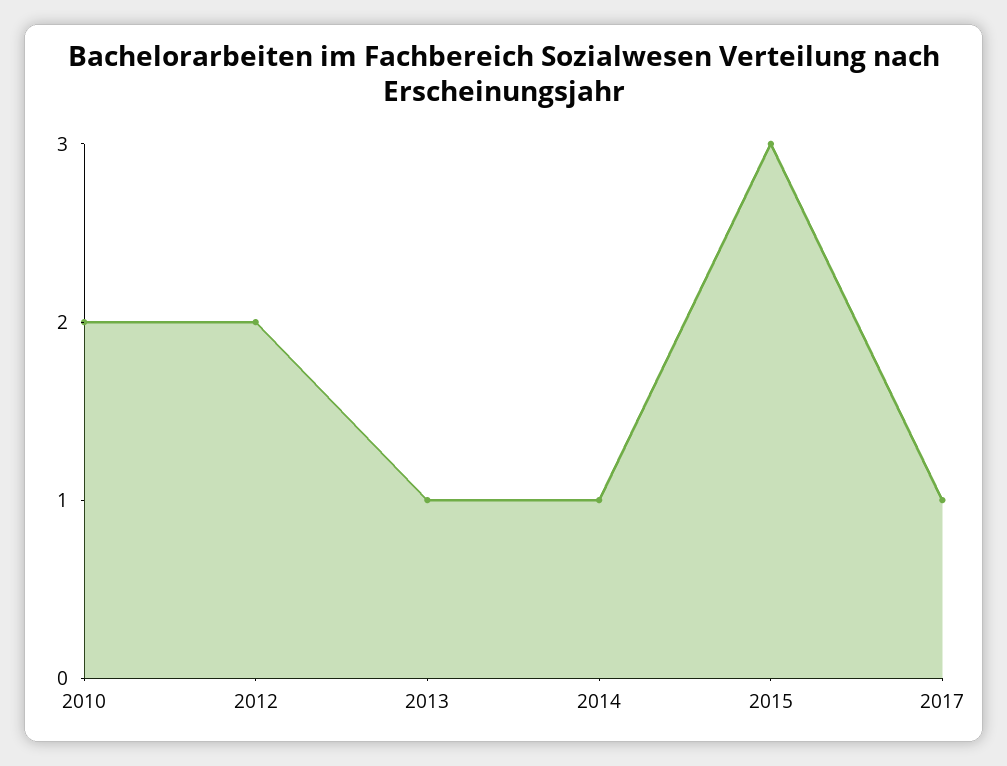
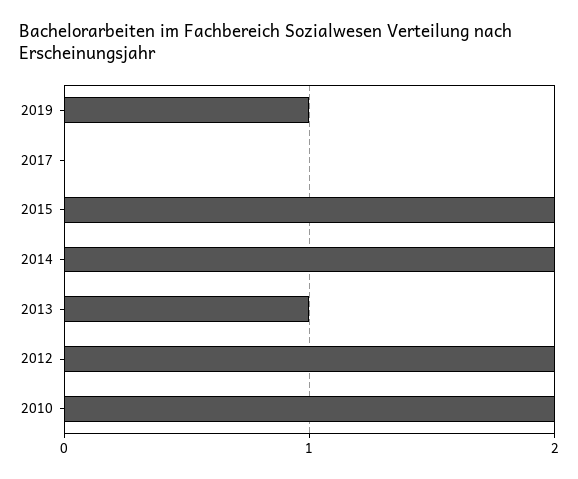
2014: 1 -> 2
2015: 3 -> 2
2017: 1 -> 0
2019: none -> 1

